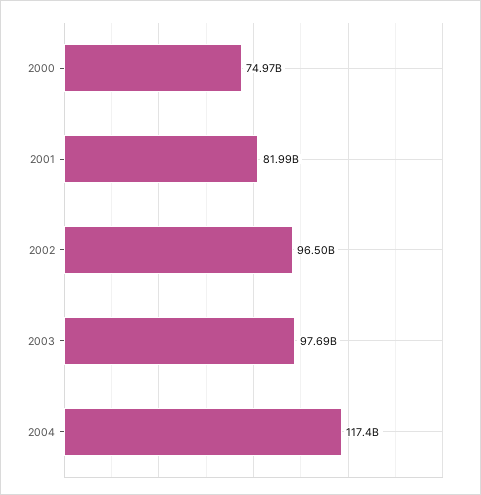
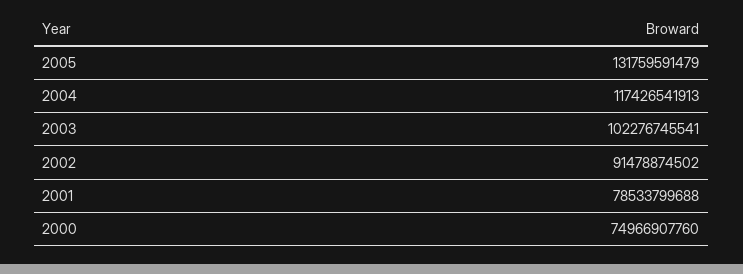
2001: 81990000000 -> 78533799688
2002: 96500000000 -> 91478874502
2003: 97690000000 -> 102276745541
2005: none -> 131759591479

